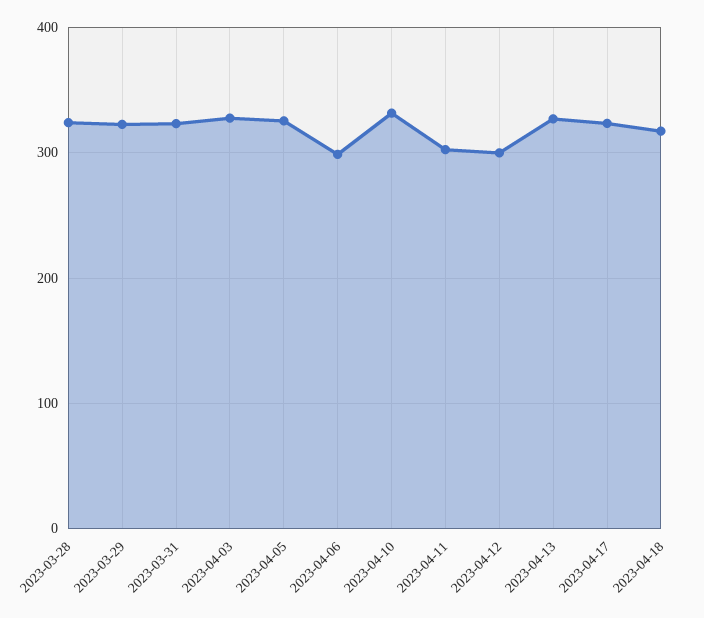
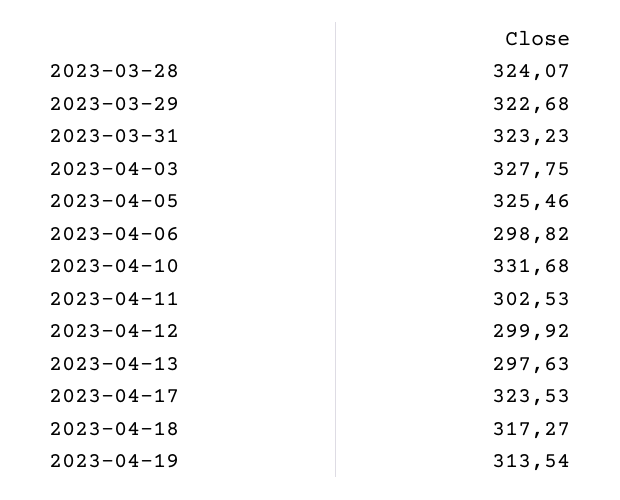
2023-04-13: 330 -> 297.63
2023-04-19: none -> 313.54

